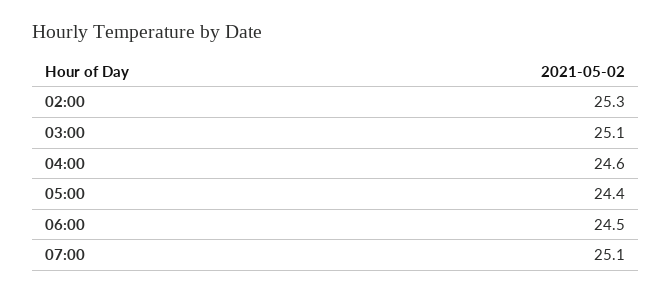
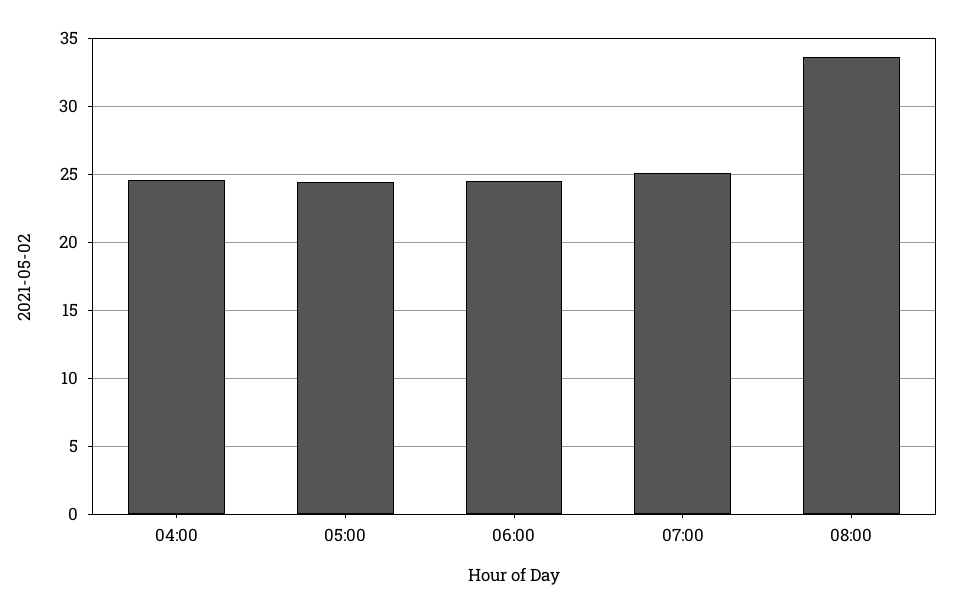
02:00: 25.3 -> none
03:00: 25.1 -> none
08:00: none -> 33.5

